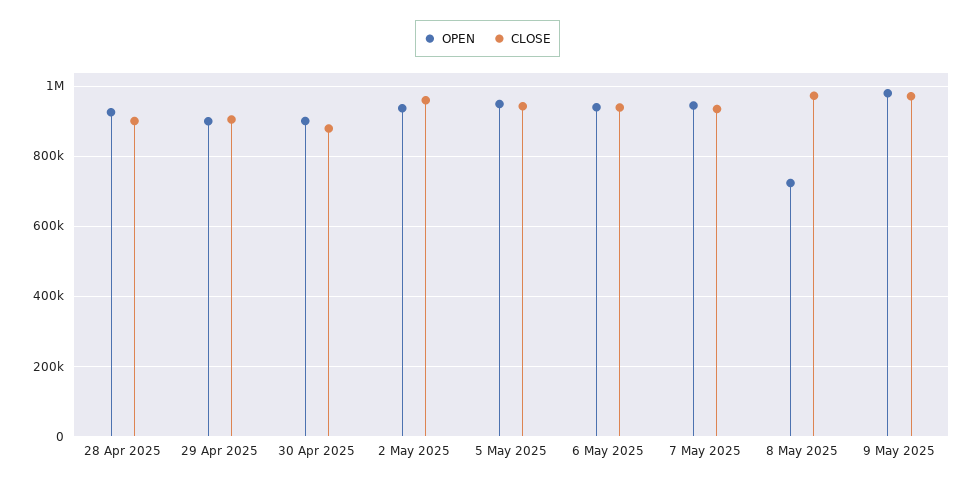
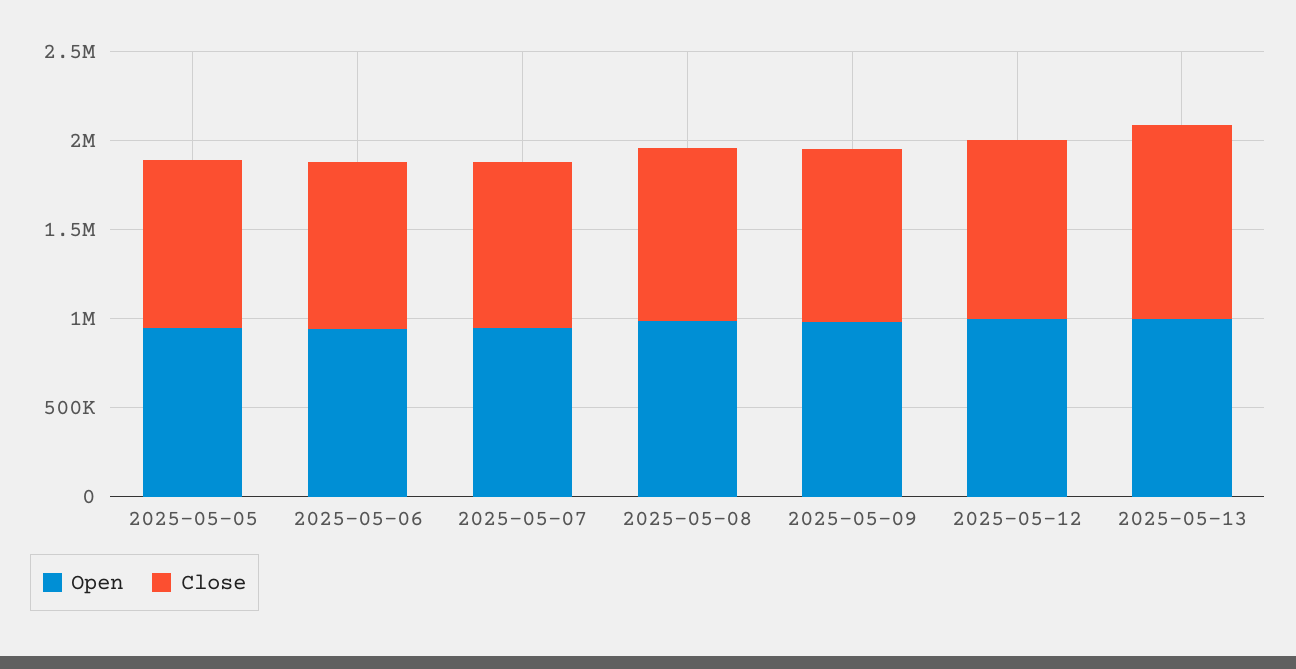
OPEN, 28 Apr 2025: 920000 -> none
CLOSE, 28 Apr 2025: 900000 -> none
OPEN, 29 Apr 2025: 900000 -> none
CLOSE, 29 Apr 2025: 900000 -> none
OPEN, 30 Apr 2025: 900000 -> none
CLOSE, 30 Apr 2025: 880000 -> none
OPEN, 2 May 2025: 940000 -> none
CLOSE, 2 May 2025: 960000 -> none
OPEN, 8 May 2025: 720000 -> 1000000
OPEN, 2025-05-12: none -> 1000000
CLOSE, 2025-05-12: none -> 1000000
OPEN, 2025-05-13: none -> 1000000
CLOSE, 2025-05-13: none -> 1100000

